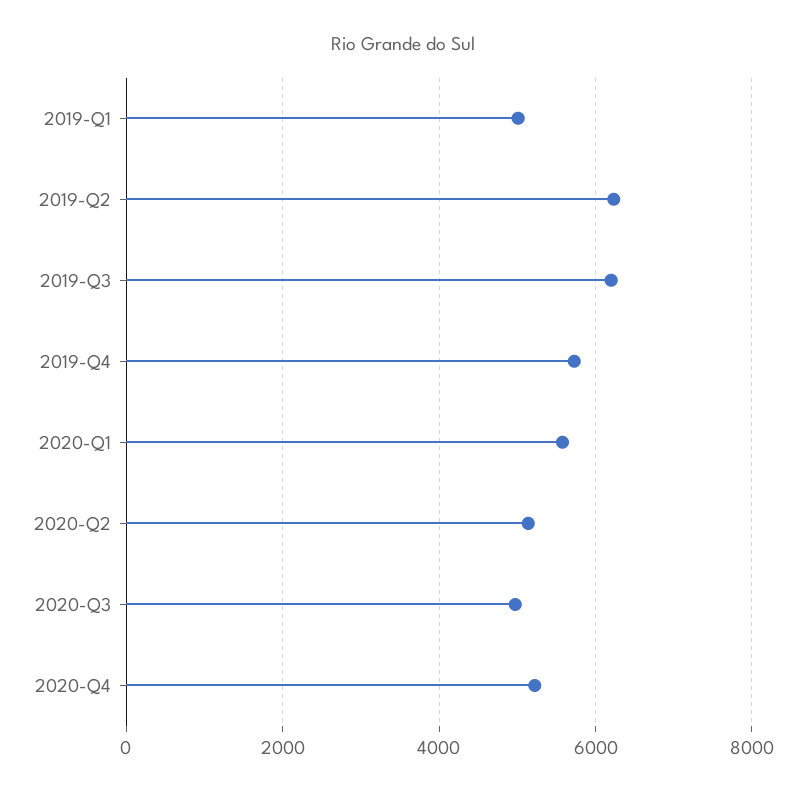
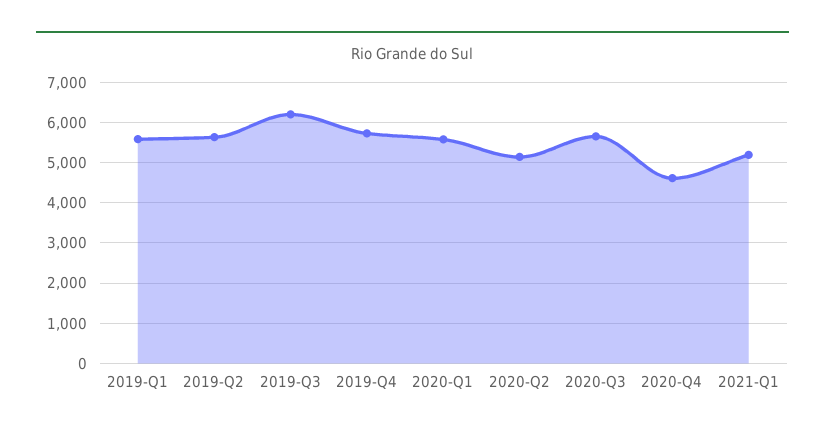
2019-Q1: 5000 -> 5600
2019-Q2: 6200 -> 5600
2020-Q3: 5000 -> 5600
2020-Q4: 5200 -> 4600
2021-Q1: none -> 5200

